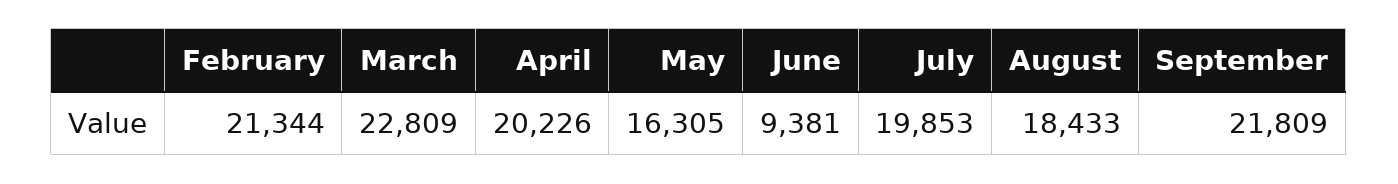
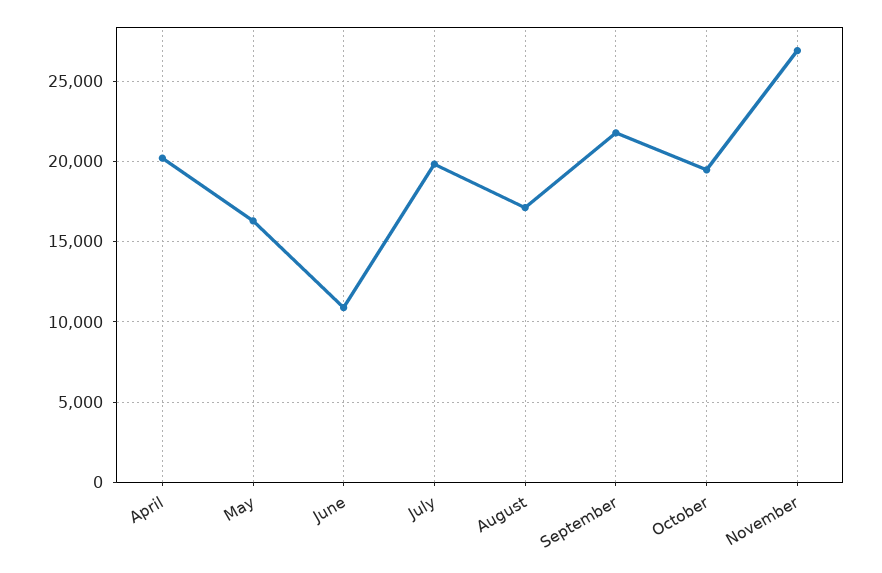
February: 21344 -> none
March: 22809 -> none
June: 9381 -> 11000
August: 18433 -> 17000
October: none -> 19500
November: none -> 27000

